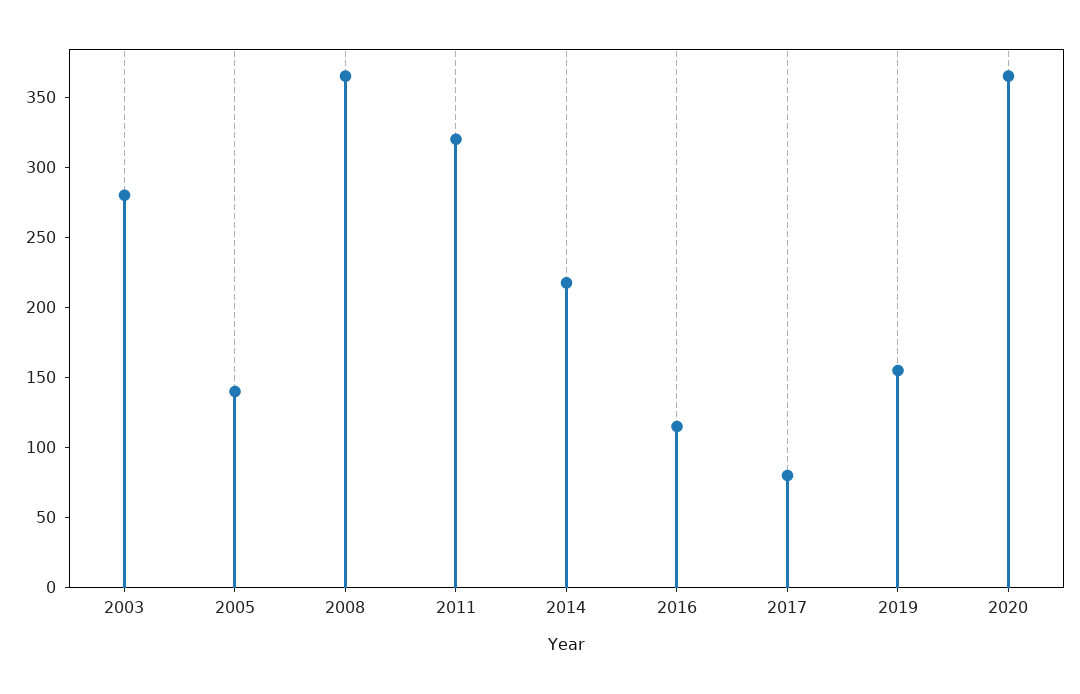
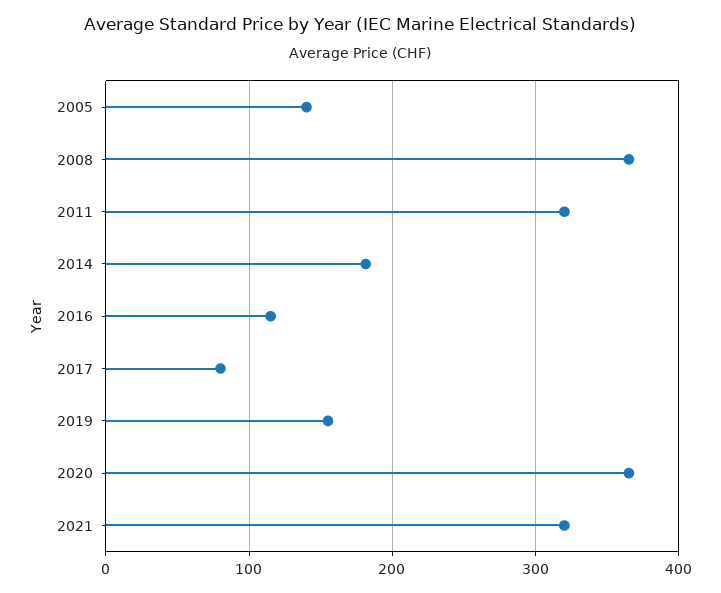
2003: 280 -> none
2014: 220 -> 180
2021: none -> 320

